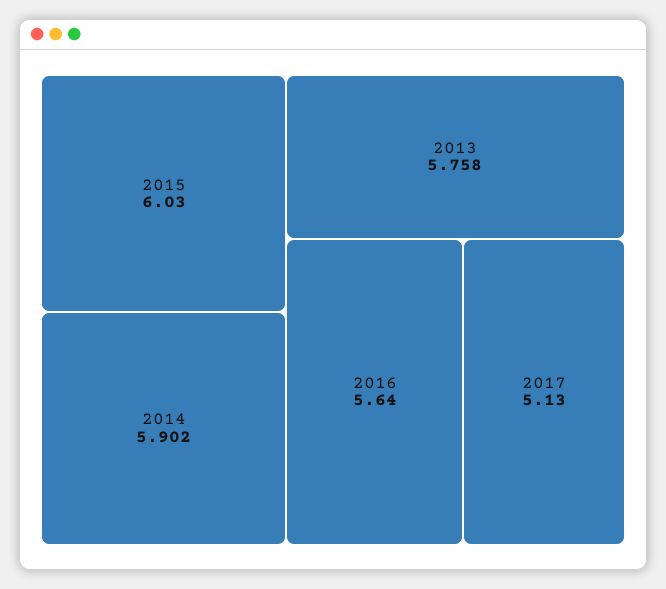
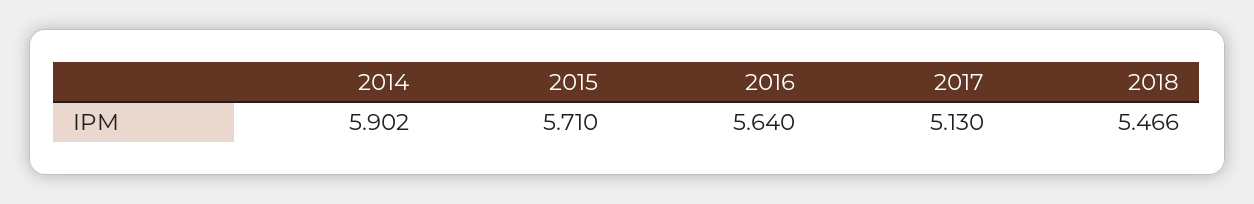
2015: 6.03 -> 5.71
2013: 5.758 -> none
2018: none -> 5.466

